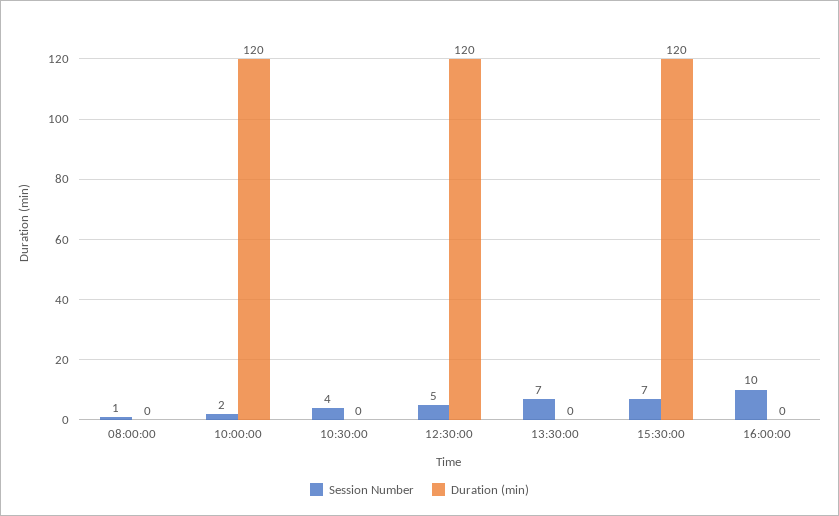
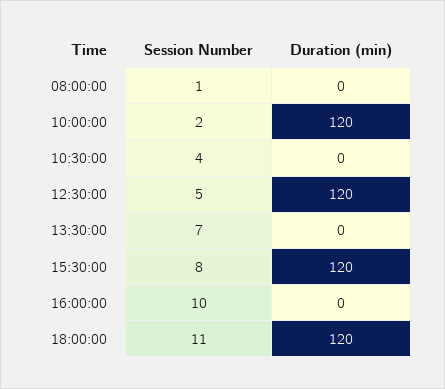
Session Number, 15:30:00: 7 -> 8
Session Number, 18:00:00: none -> 11
Duration (min), 18:00:00: none -> 120

